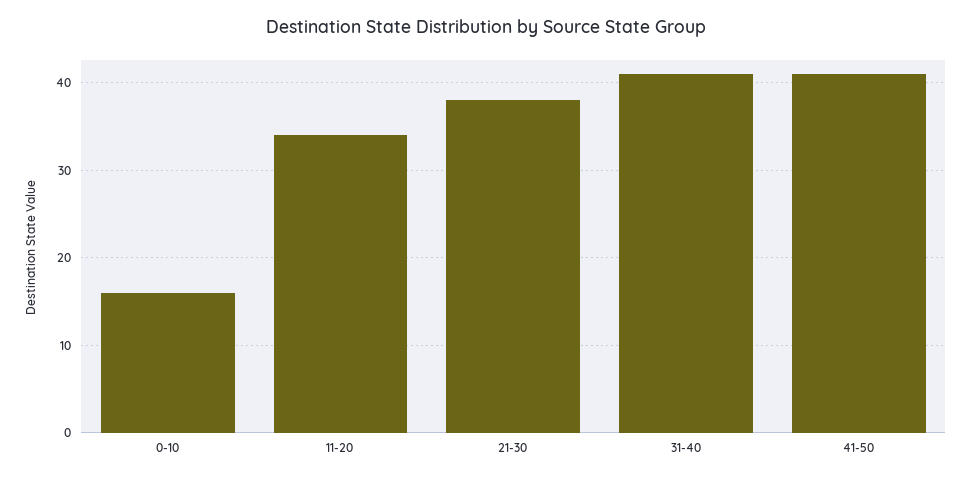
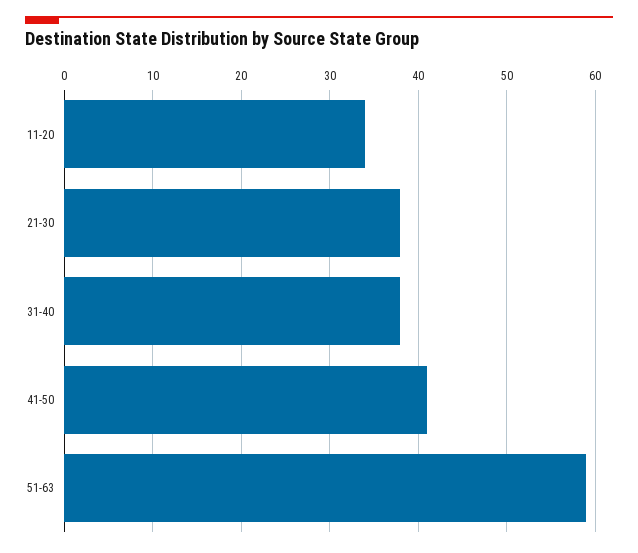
0-10: 16 -> none
31-40: 41 -> 38
51-63: none -> 59

